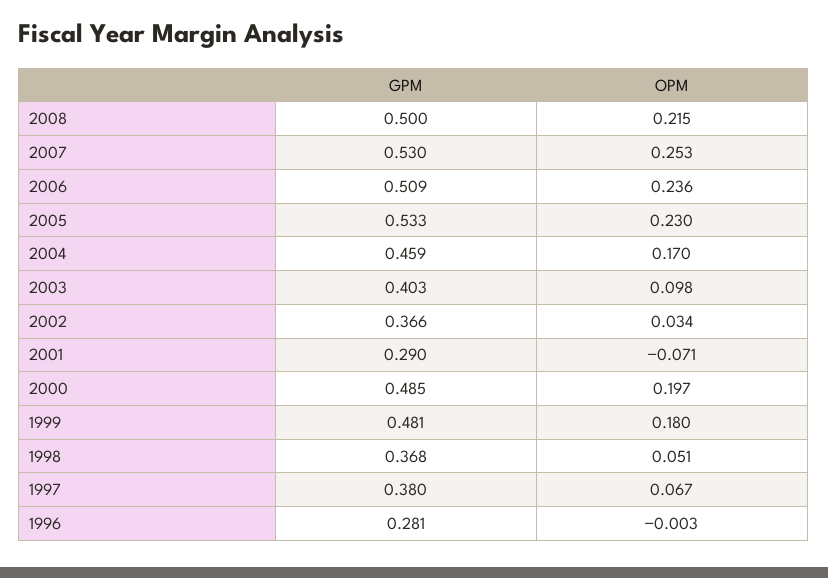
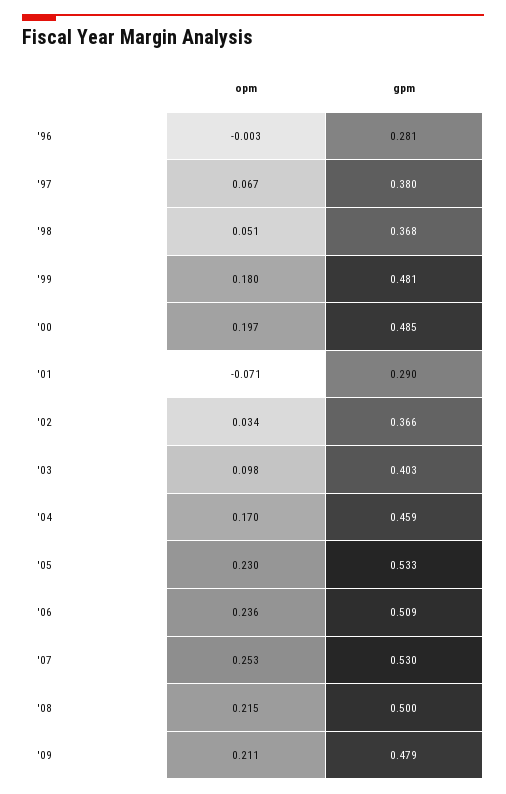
OPM, '09: none -> 0.211
GPM, '09: none -> 0.479

